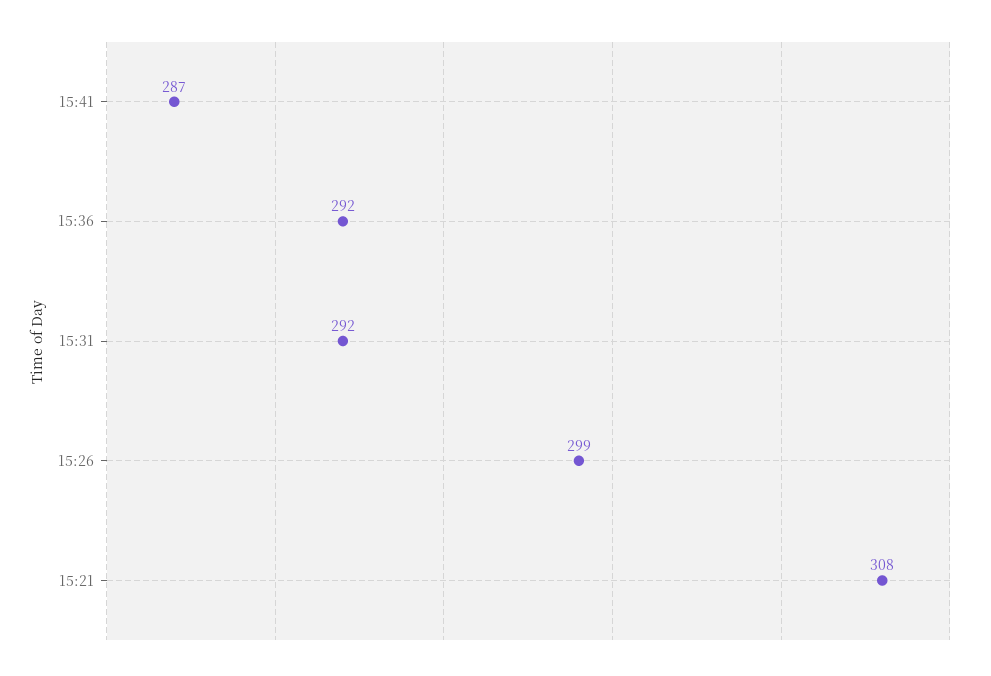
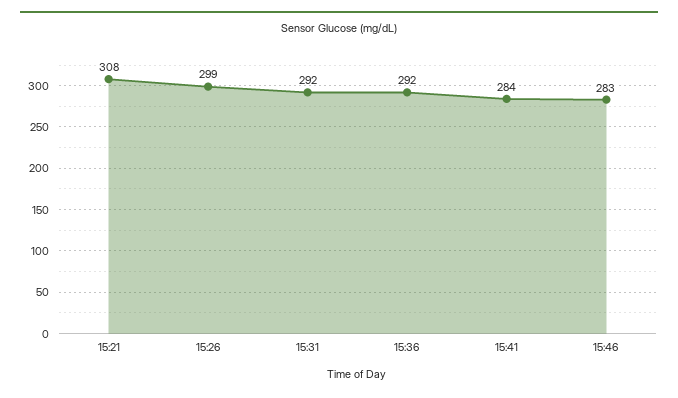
15:41: 287 -> 284
15:46: none -> 283

